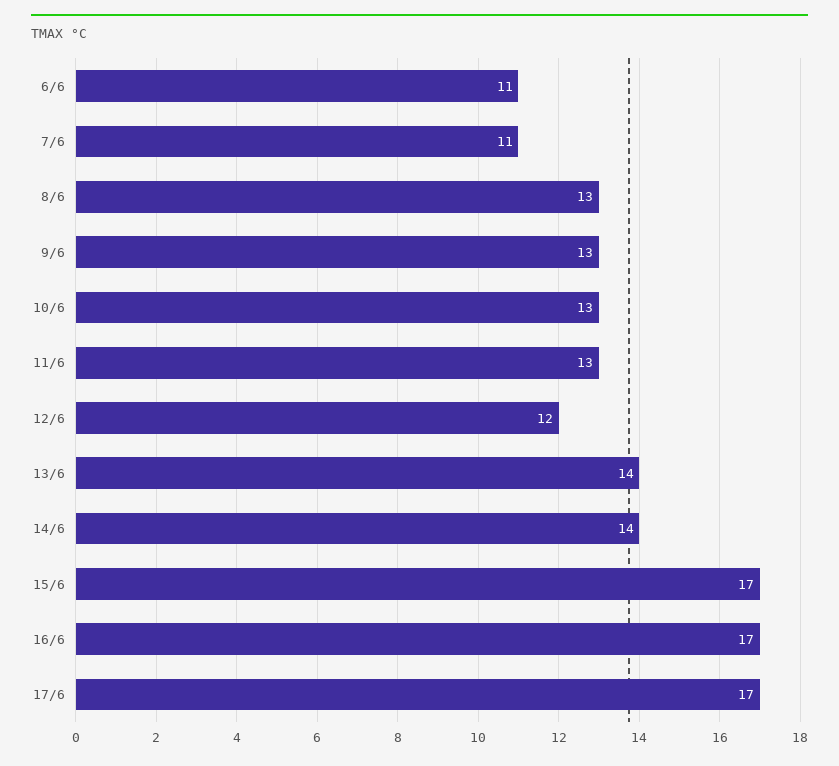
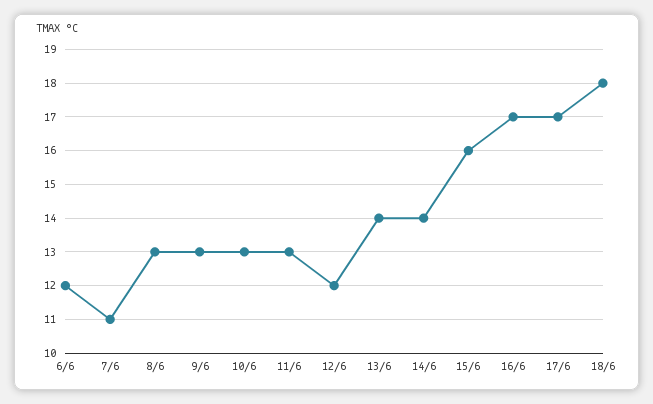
6/6: 11 -> 12
15/6: 17 -> 16
18/6: none -> 18

